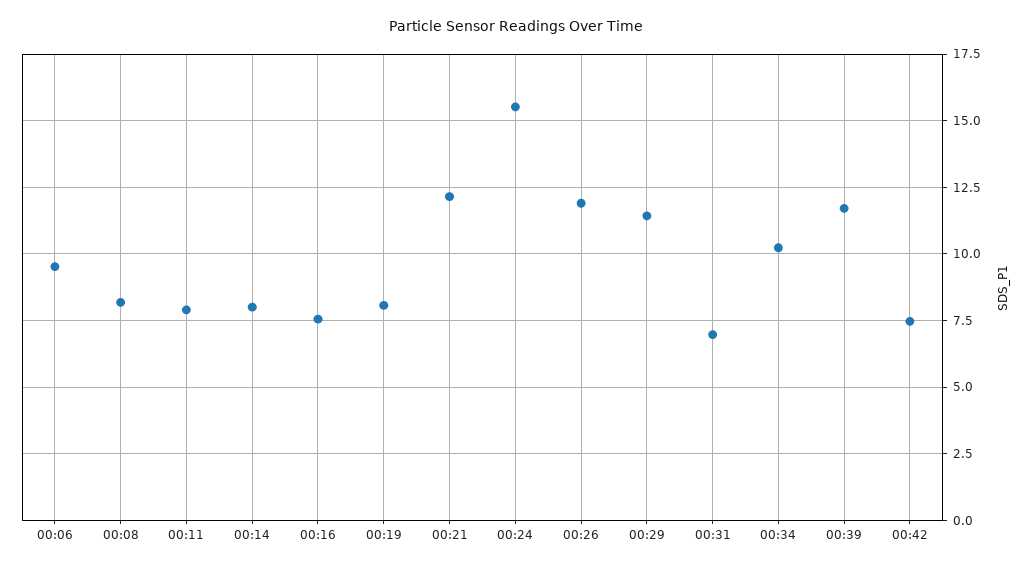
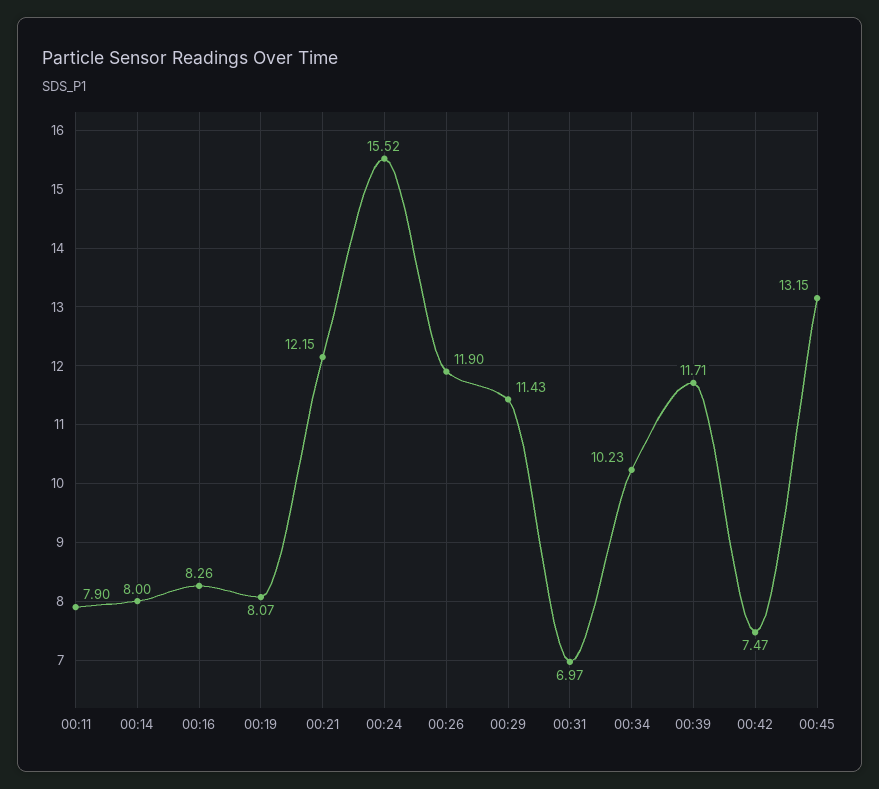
00:06: 9.5 -> none
00:08: 8.25 -> none
00:16: 7.5 -> 8.26
00:45: none -> 13.15

